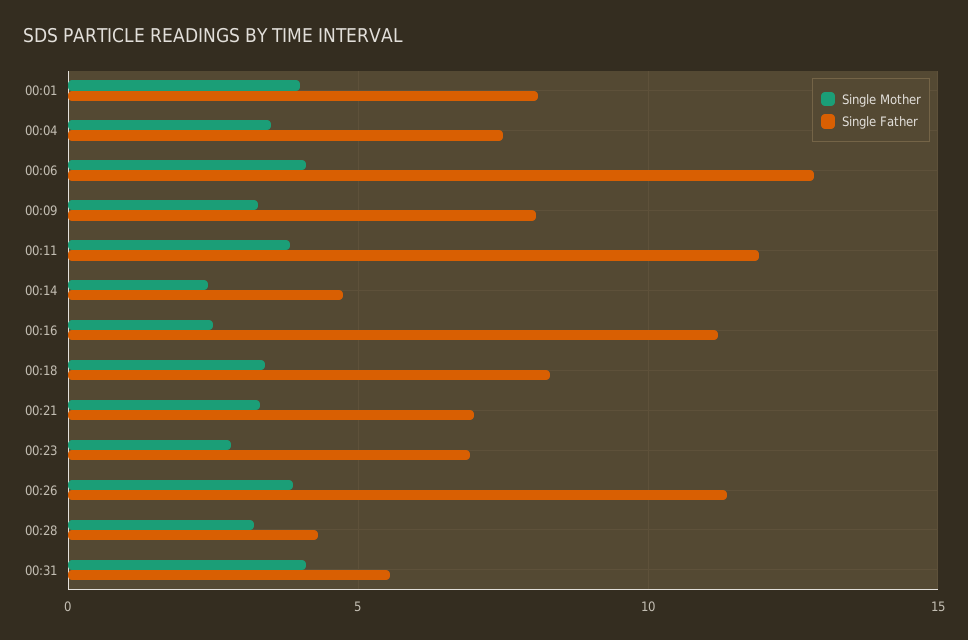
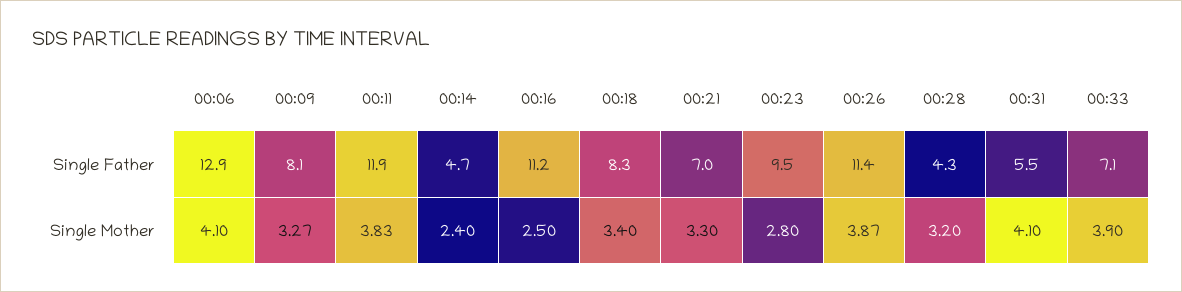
Single Mother, 00:01: 4 -> none
Single Father, 00:01: 8 -> none
Single Mother, 00:04: 3.5 -> none
Single Father, 00:04: 7.5 -> none
Single Father, 00:23: 7 -> 9.5
Single Father, 00:33: none -> 7.1
Single Mother, 00:33: none -> 3.9

